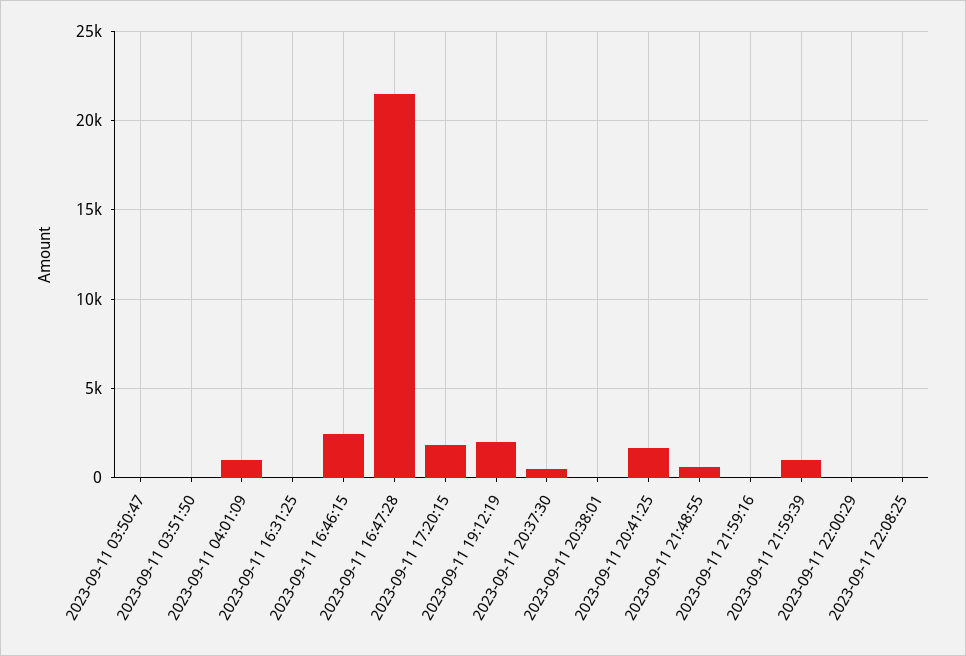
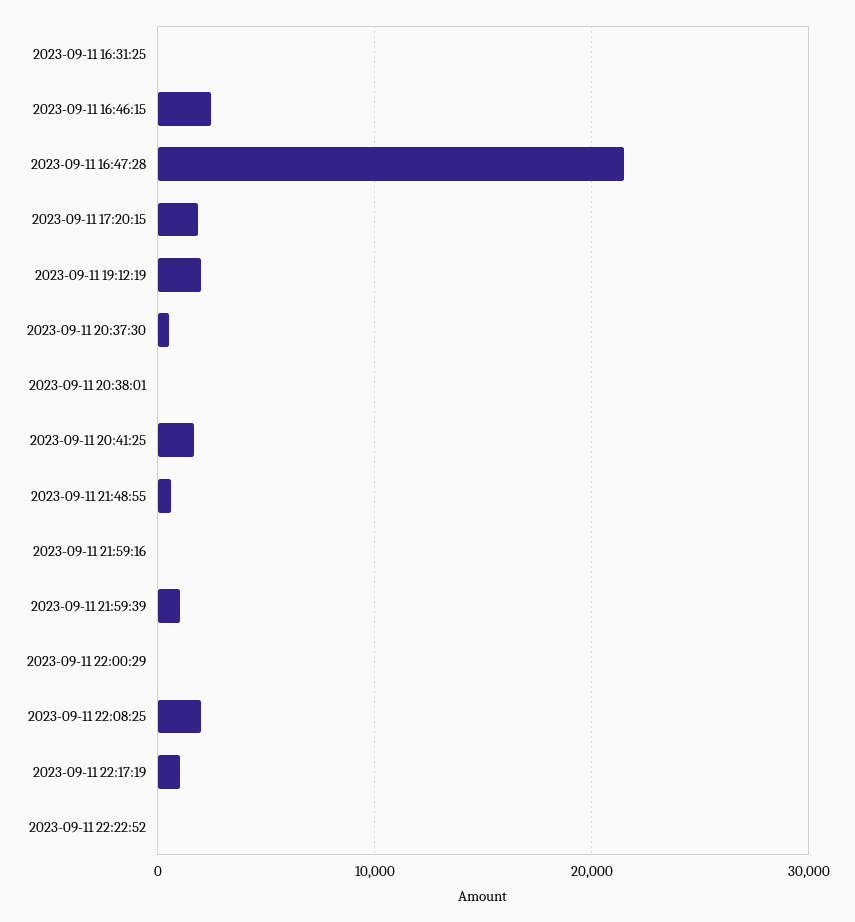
2023-09-11 03:50:47: 0 -> none
2023-09-11 03:51:50: 0 -> none
2023-09-11 04:01:09: 1000 -> none
2023-09-11 22:08:25: 0 -> 2000
2023-09-11 22:17:19: none -> 1000
2023-09-11 22:22:52: none -> 0

